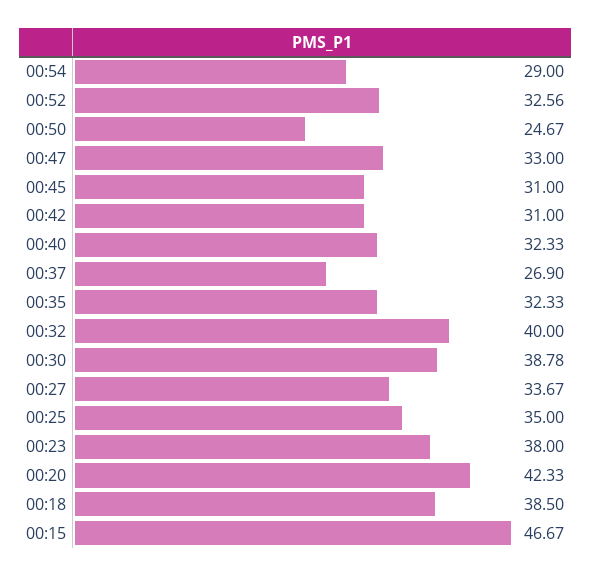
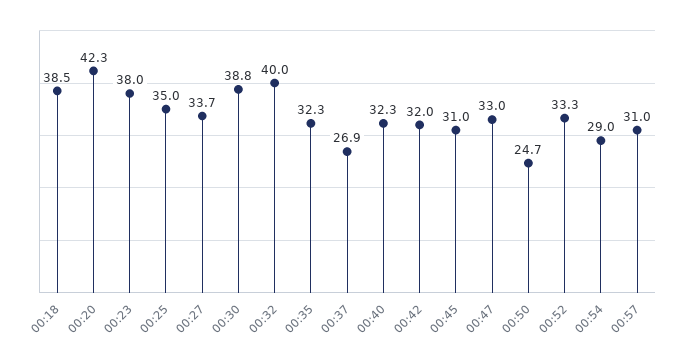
00:52: 32.56 -> 33.3
00:42: 31 -> 32
00:15: 46.67 -> none
00:57: none -> 31

